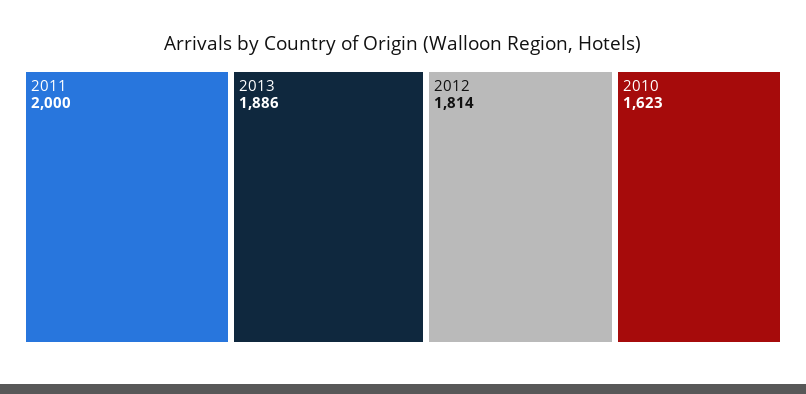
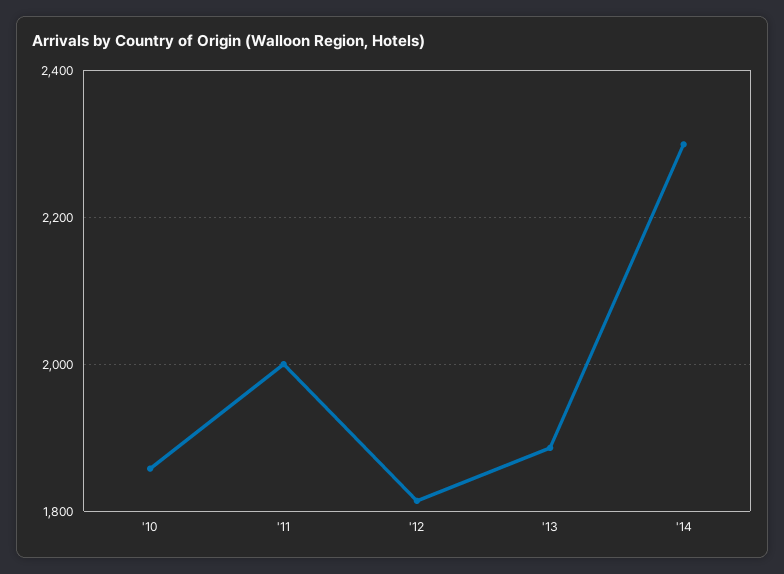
2010: 1623 -> 1860
'14: none -> 2300

